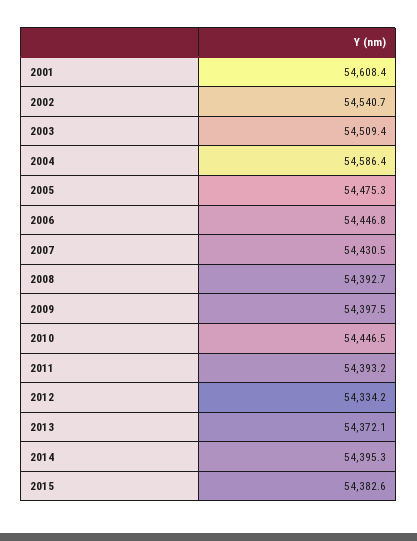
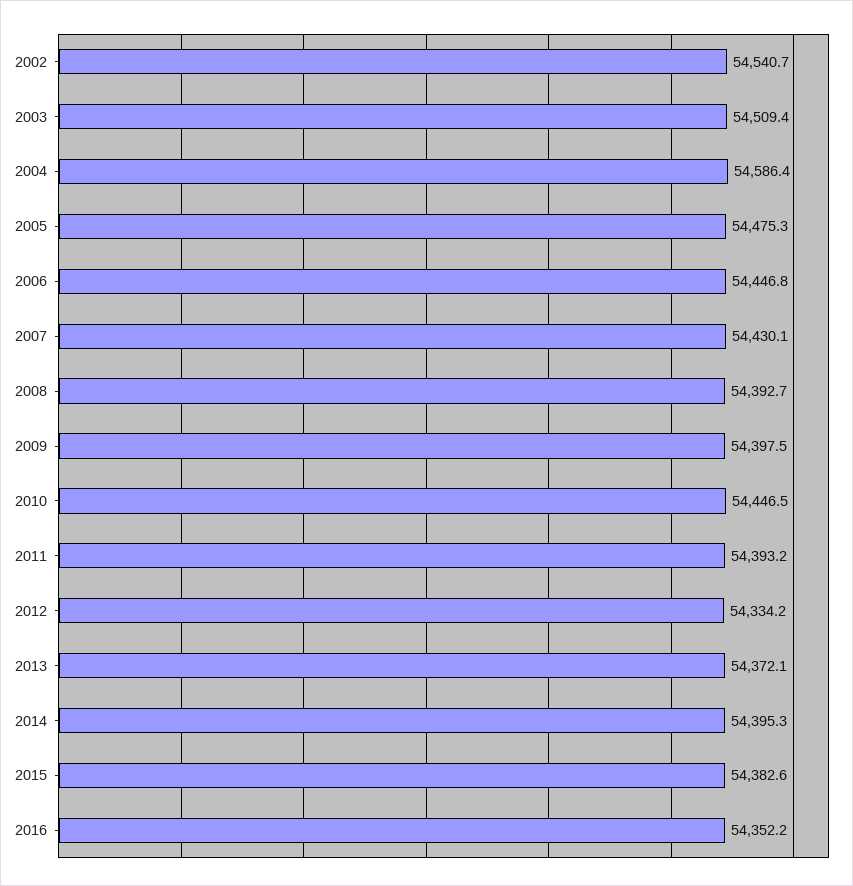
2001: 54608.4 -> none
2007: 54430.5 -> 54430.1
2016: none -> 54352.2

